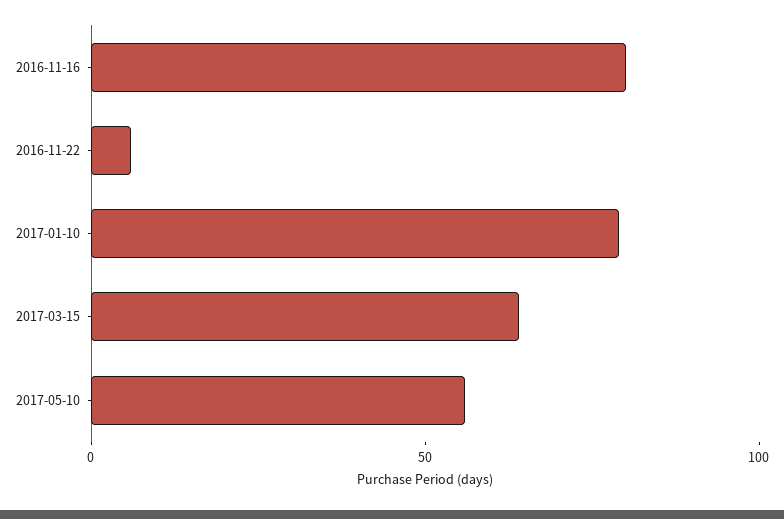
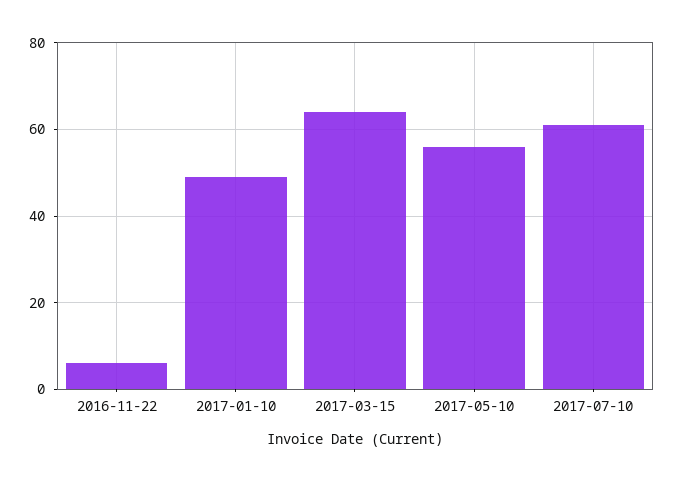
2016-11-16: 80 -> none
2017-01-10: 80 -> 50
2017-07-10: none -> 60

